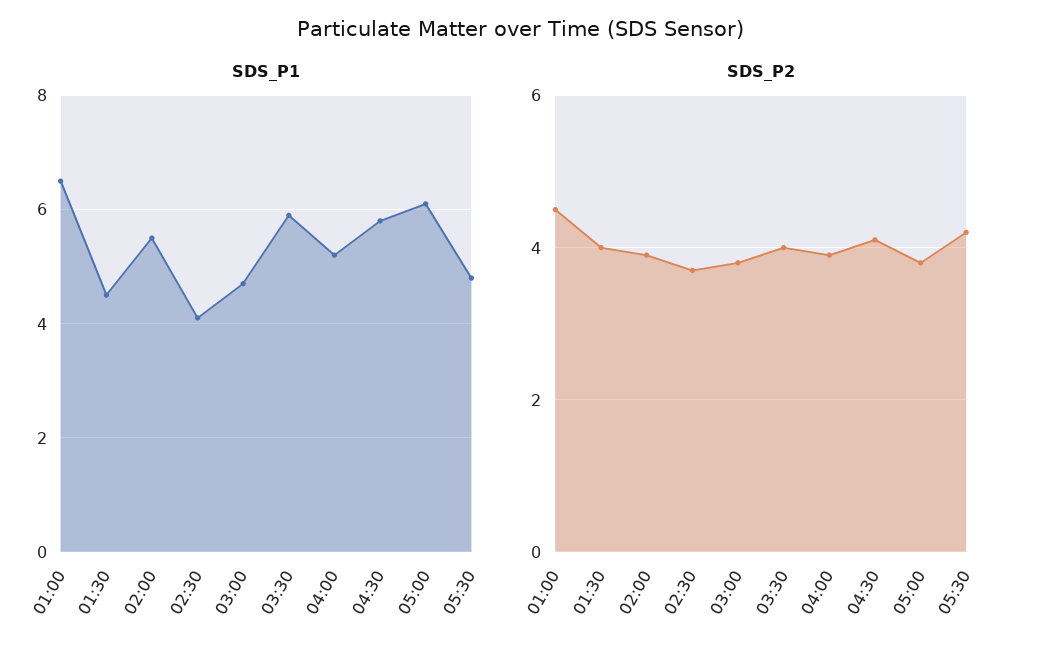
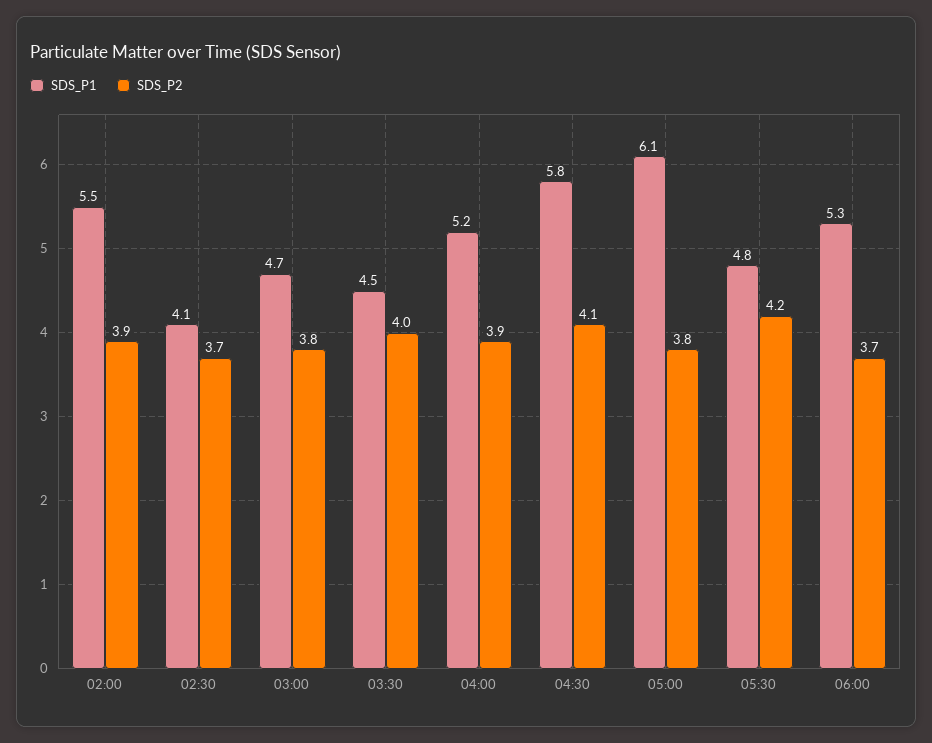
SDS_P1, 01:00: 6.5 -> none
SDS_P1, 01:30: 4.5 -> none
SDS_P1, 03:30: 6 -> 4.5
SDS_P2, 01:00: 4.5 -> none
SDS_P2, 01:30: 4 -> none
SDS_P1, 06:00: none -> 5.3
SDS_P2, 06:00: none -> 3.7

